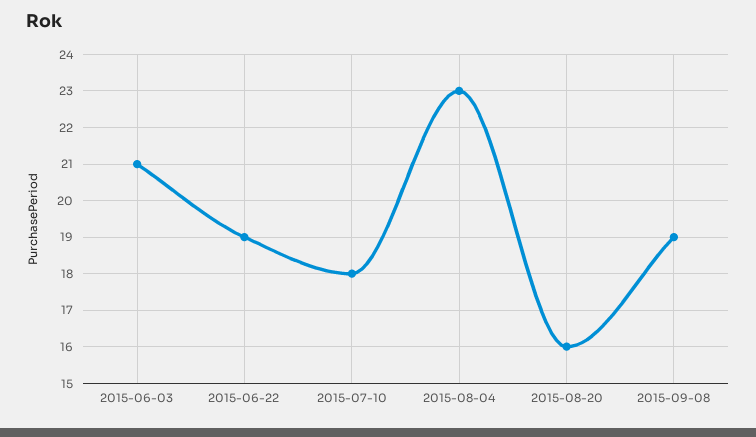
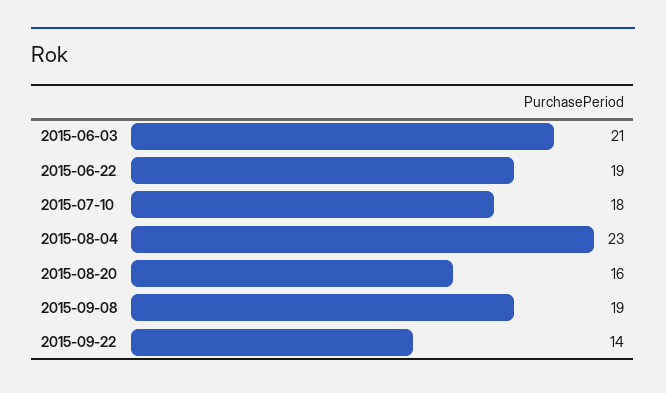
2015-09-22: none -> 14

